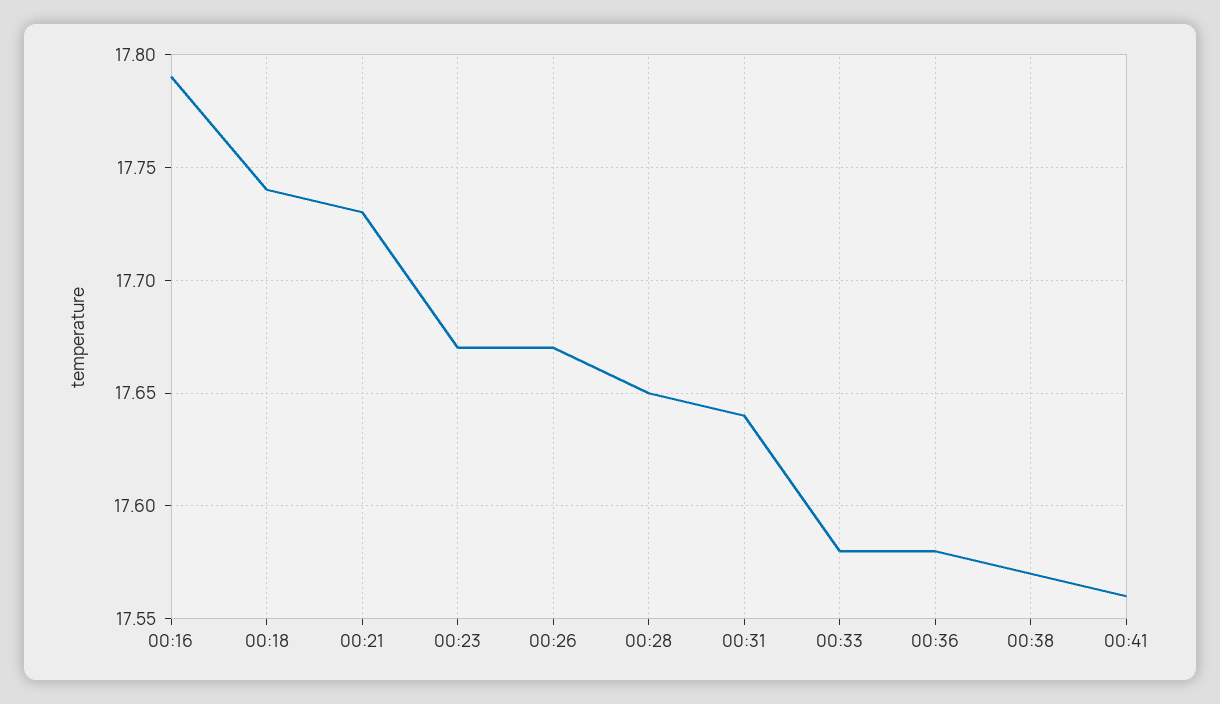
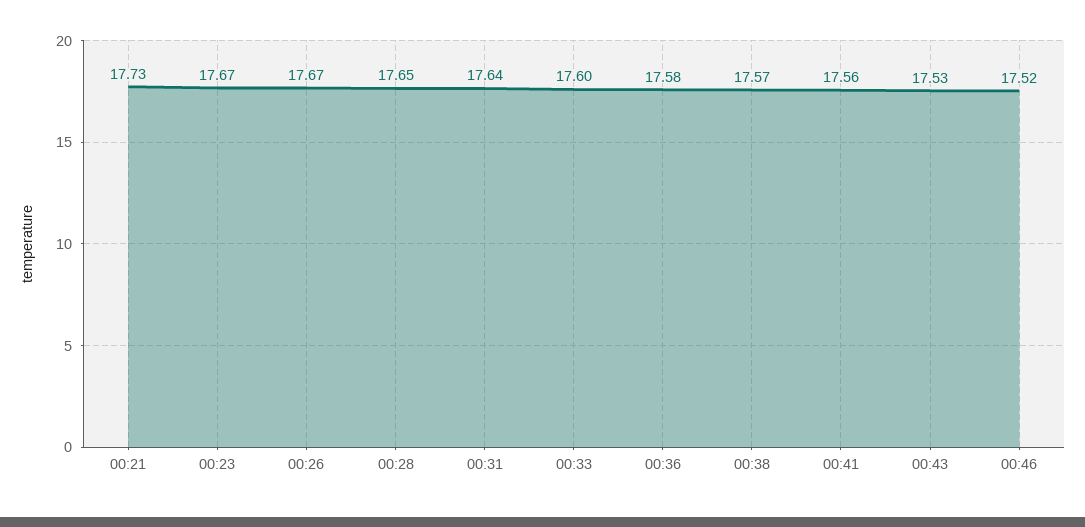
00:16: 17.79 -> none
00:18: 17.74 -> none
00:33: 17.58 -> 17.6
00:43: none -> 17.53
00:46: none -> 17.52

